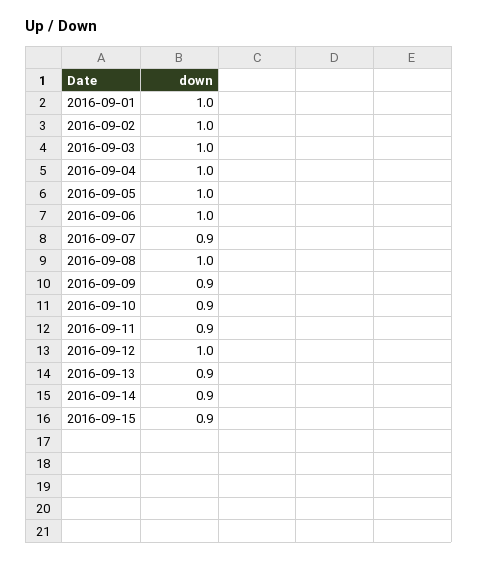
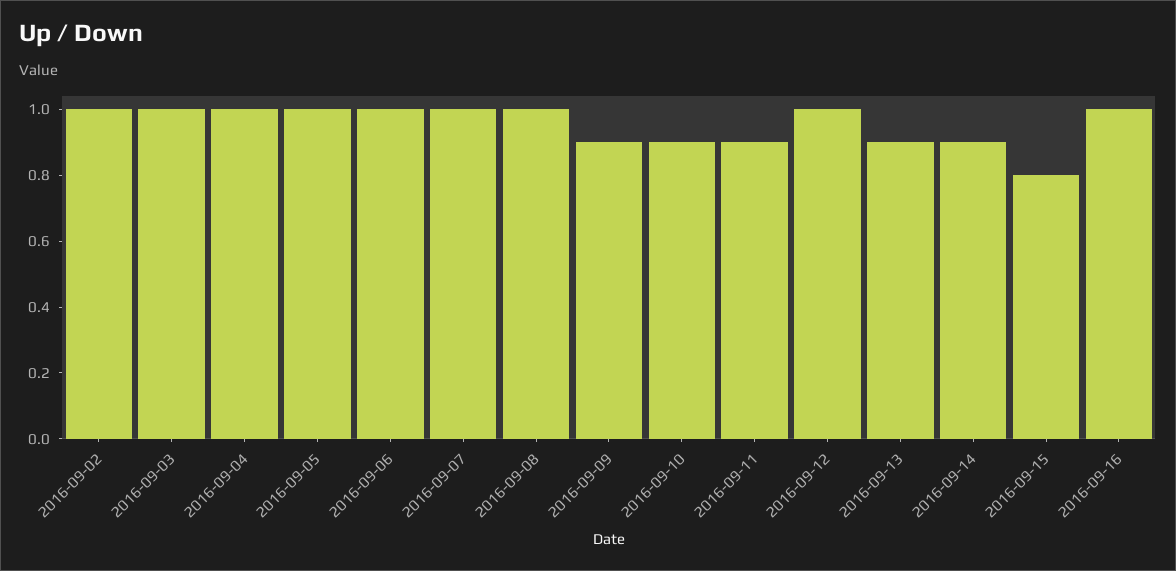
2016-09-01: 1 -> none
2016-09-07: 0.9 -> 1
2016-09-15: 0.9 -> 0.8
2016-09-16: none -> 1

